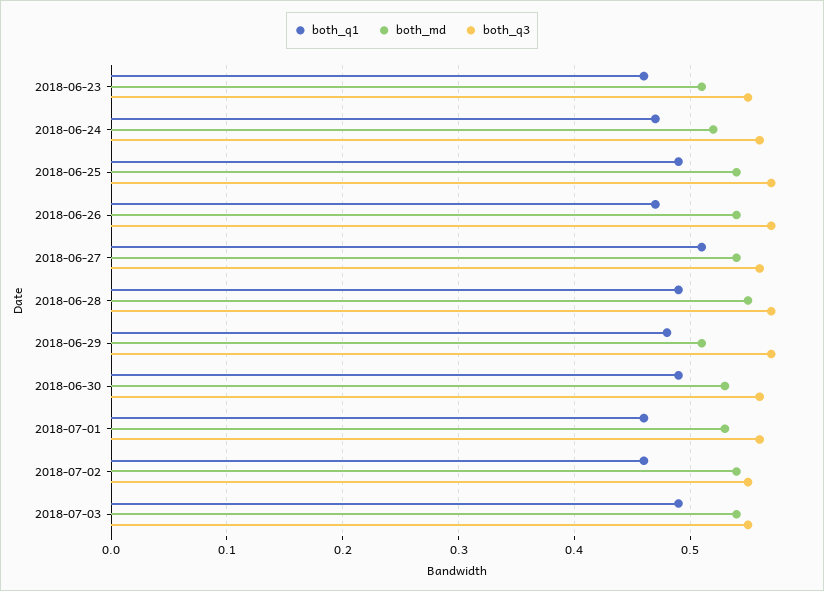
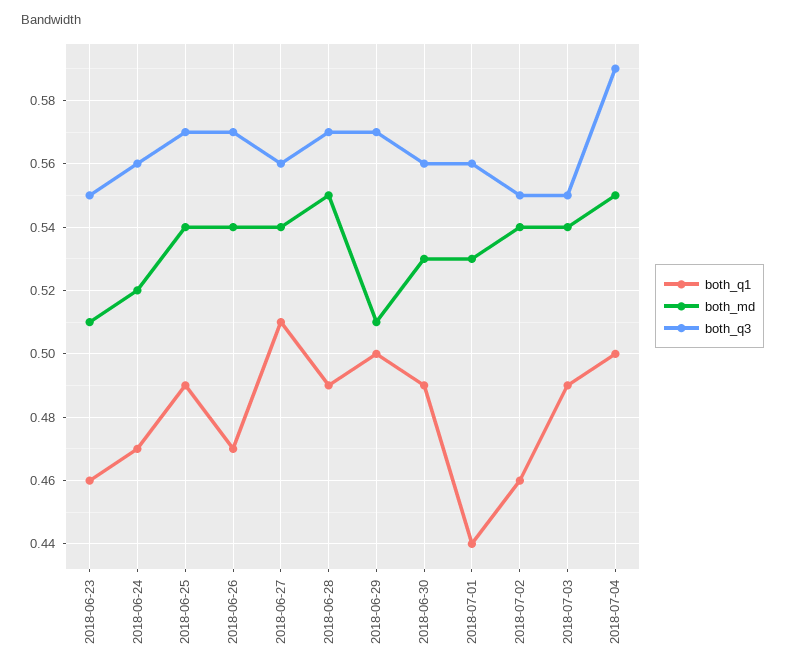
both_q1, 2018-06-29: 0.48 -> 0.5
both_q1, 2018-07-01: 0.46 -> 0.44
both_q1, 2018-07-04: none -> 0.5
both_md, 2018-07-04: none -> 0.55
both_q3, 2018-07-04: none -> 0.59

